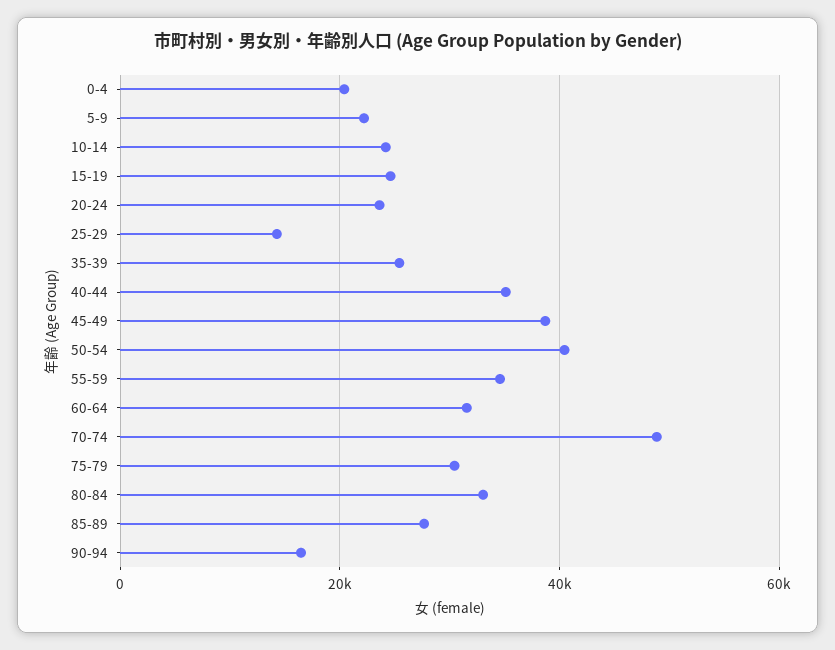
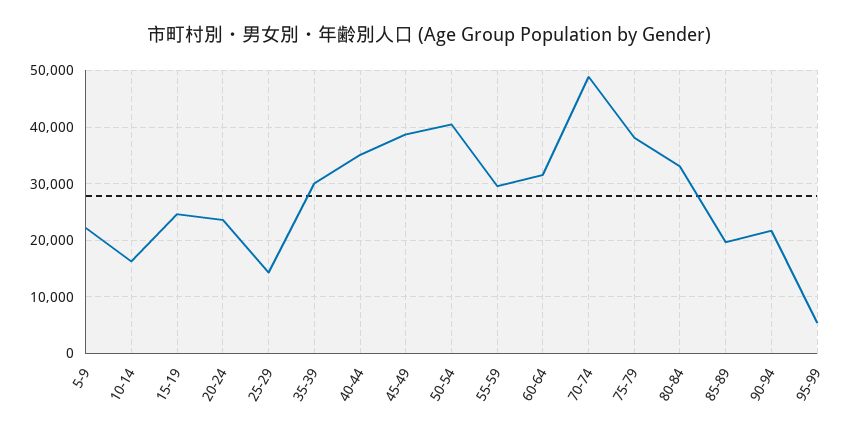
0-4: 20000 -> none
10-14: 24000 -> 16000
35-39: 26000 -> 30000
55-59: 34000 -> 30000
75-79: 30000 -> 38000
85-89: 28000 -> 20000
90-94: 16000 -> 22000
95-99: none -> 6000

